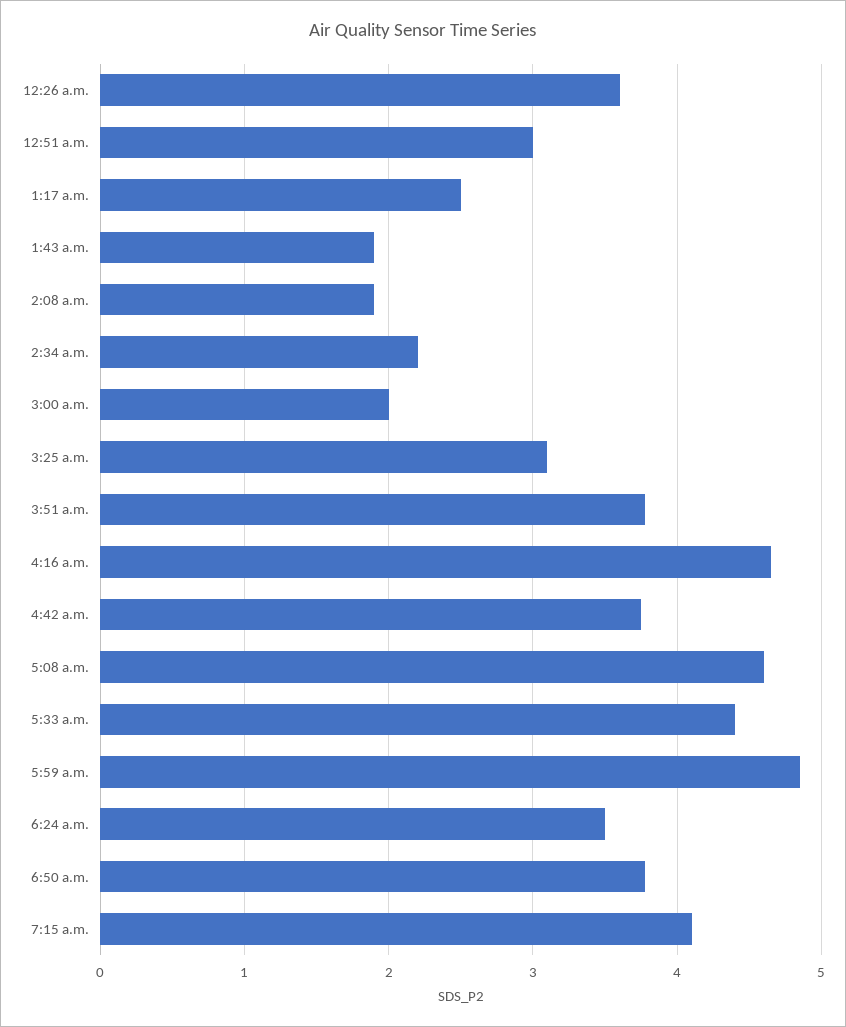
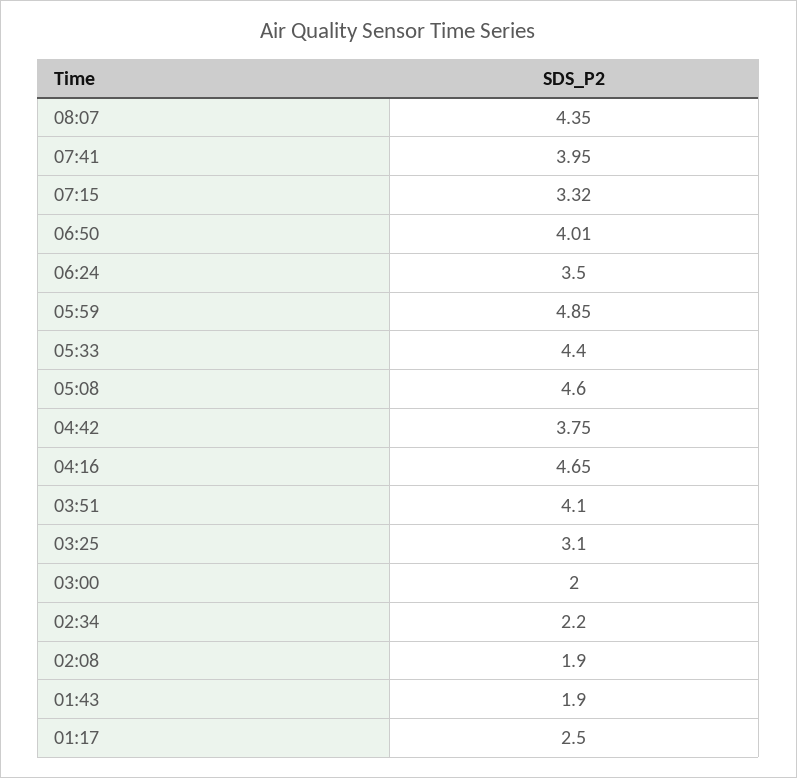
12:26 a.m.: 3.6 -> none
12:51 a.m.: 3 -> none
3:51 a.m.: 3.8 -> 4.1
6:50 a.m.: 3.8 -> 4.01
7:15 a.m.: 4.1 -> 3.32
08:07: none -> 4.35
07:41: none -> 3.95

